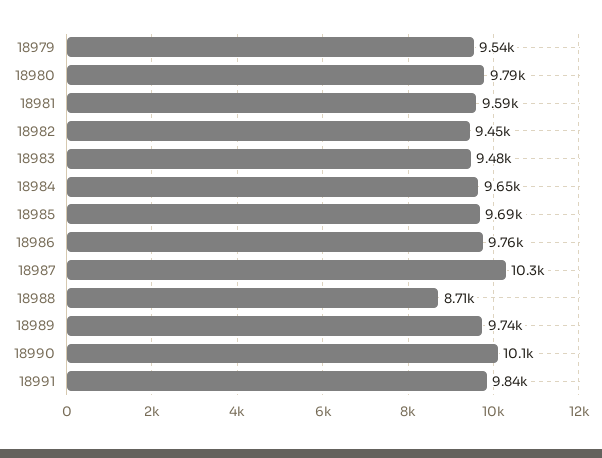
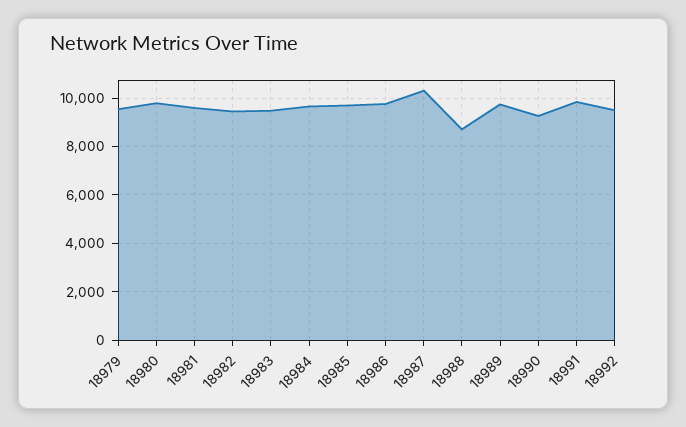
18990: 10100 -> 9250
18992: none -> 9500

